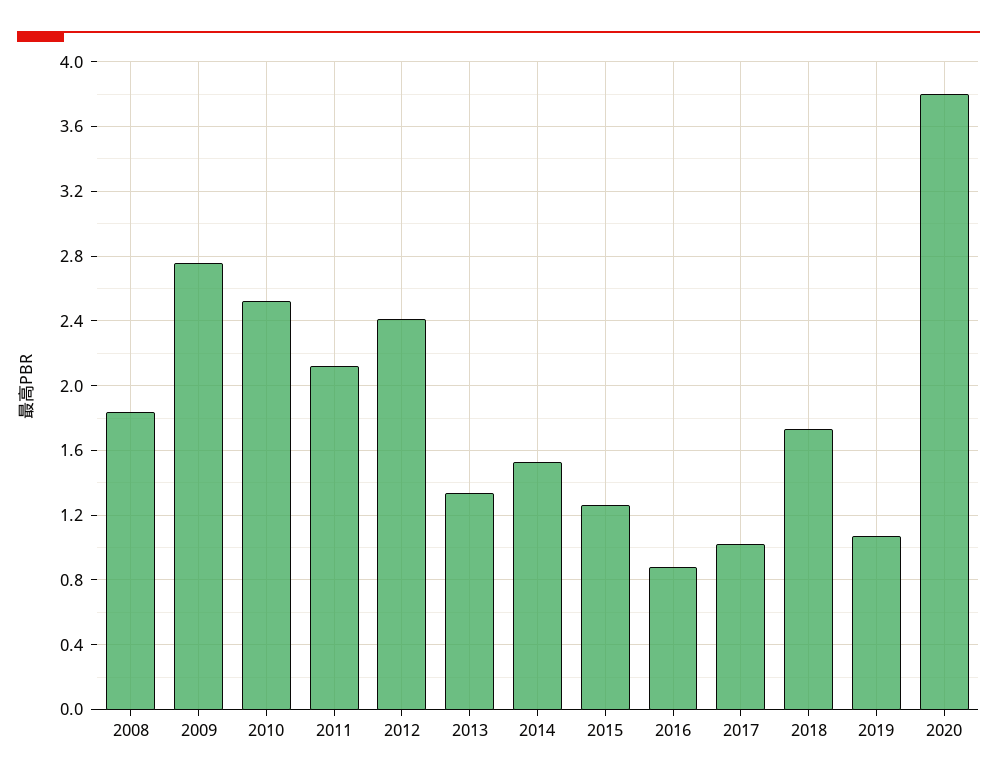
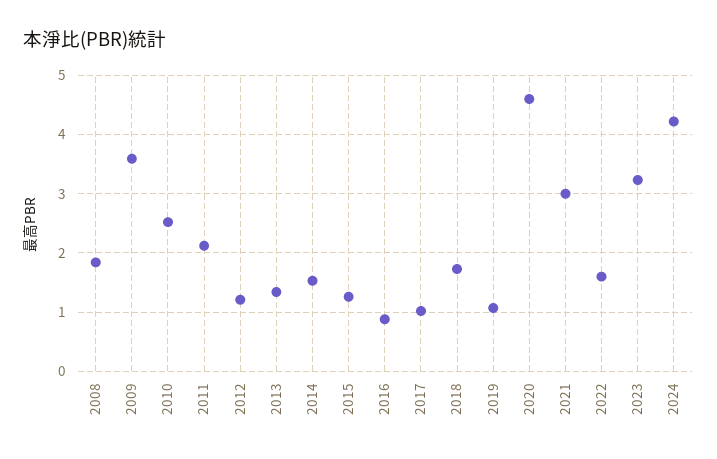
2009: 2.75 -> 3.6
2012: 2.4 -> 1.2
2020: 3.8 -> 4.6
2021: none -> 3
2022: none -> 1.6
2023: none -> 3.2
2024: none -> 4.2

